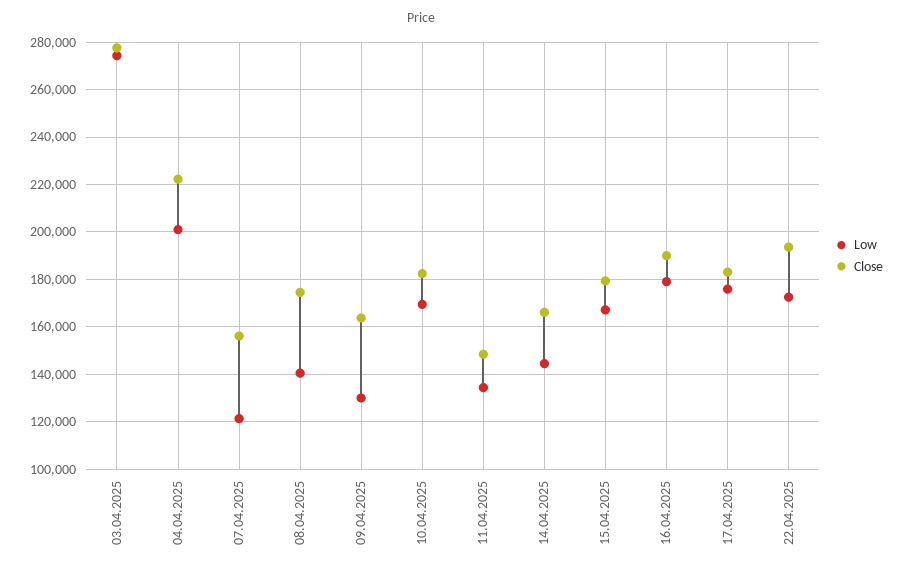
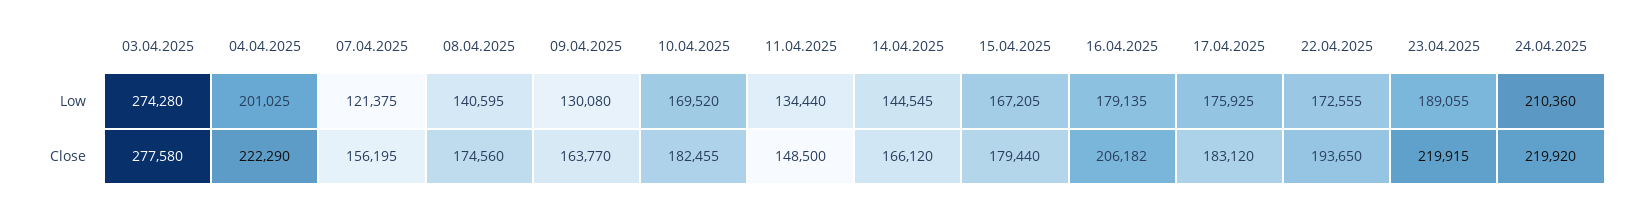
Close, 16.04.2025: 190000 -> 206182
Low, 23.04.2025: none -> 189055
Low, 24.04.2025: none -> 210360
Close, 23.04.2025: none -> 219915
Close, 24.04.2025: none -> 219920

